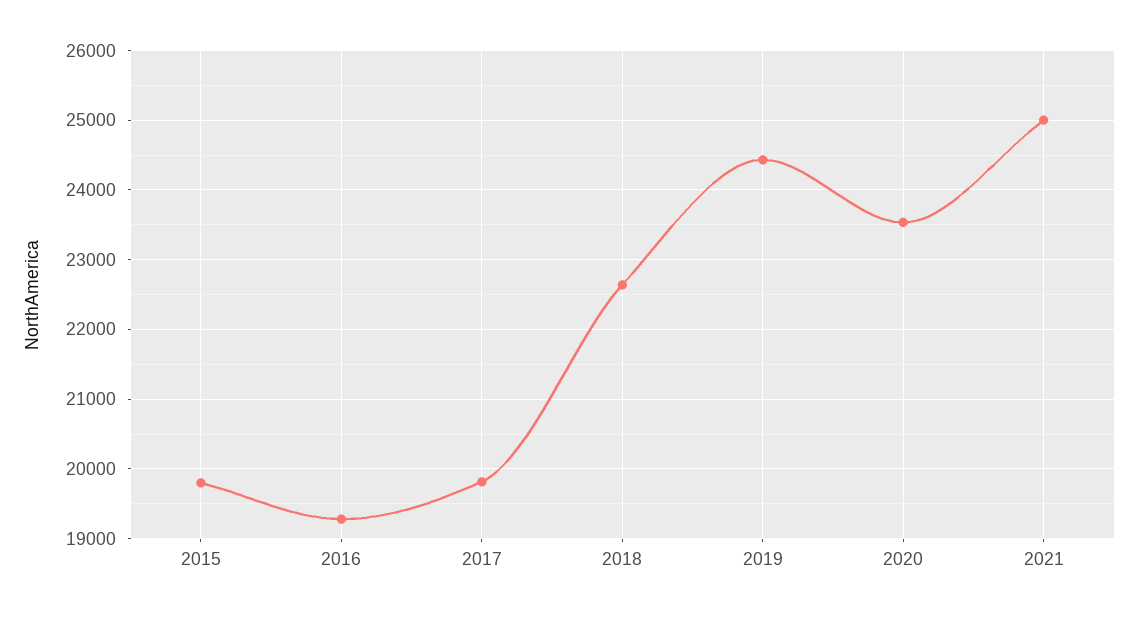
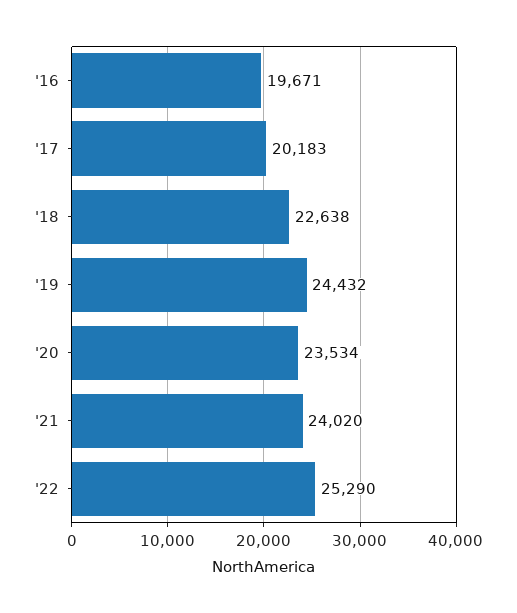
2015: 19800 -> none
2016: 19300 -> 19671
2017: 19800 -> 20183
2021: 25000 -> 24020
'22: none -> 25290

